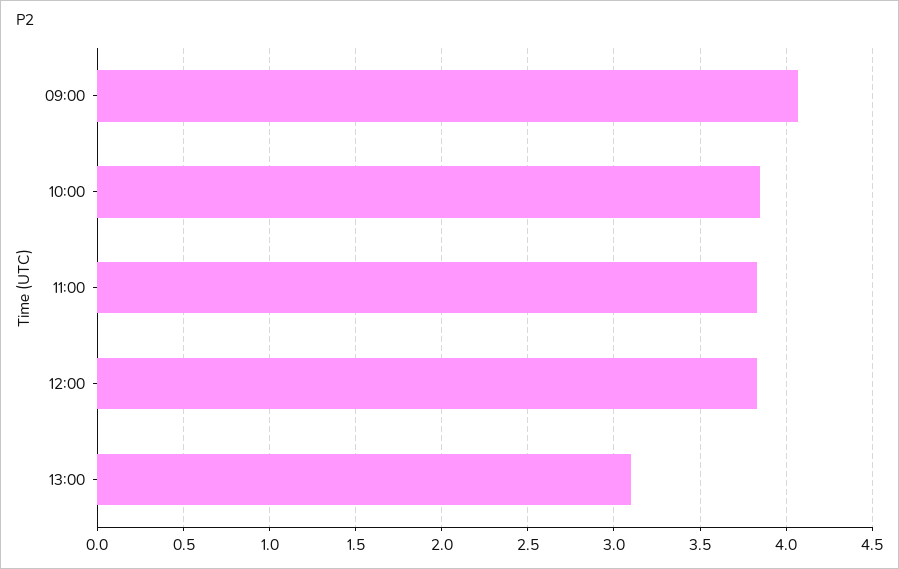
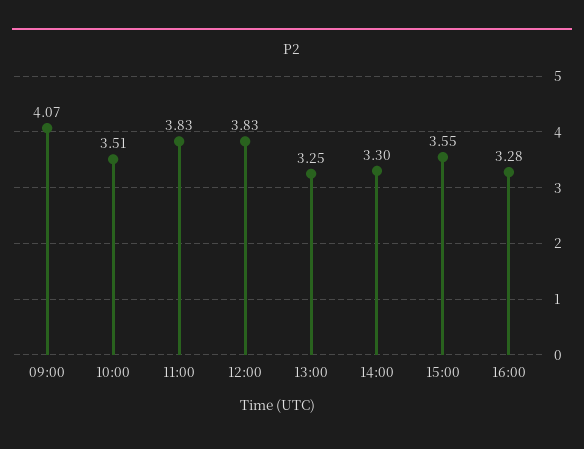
10:00: 3.85 -> 3.51
13:00: 3.1 -> 3.25
14:00: none -> 3.3
15:00: none -> 3.55
16:00: none -> 3.28

